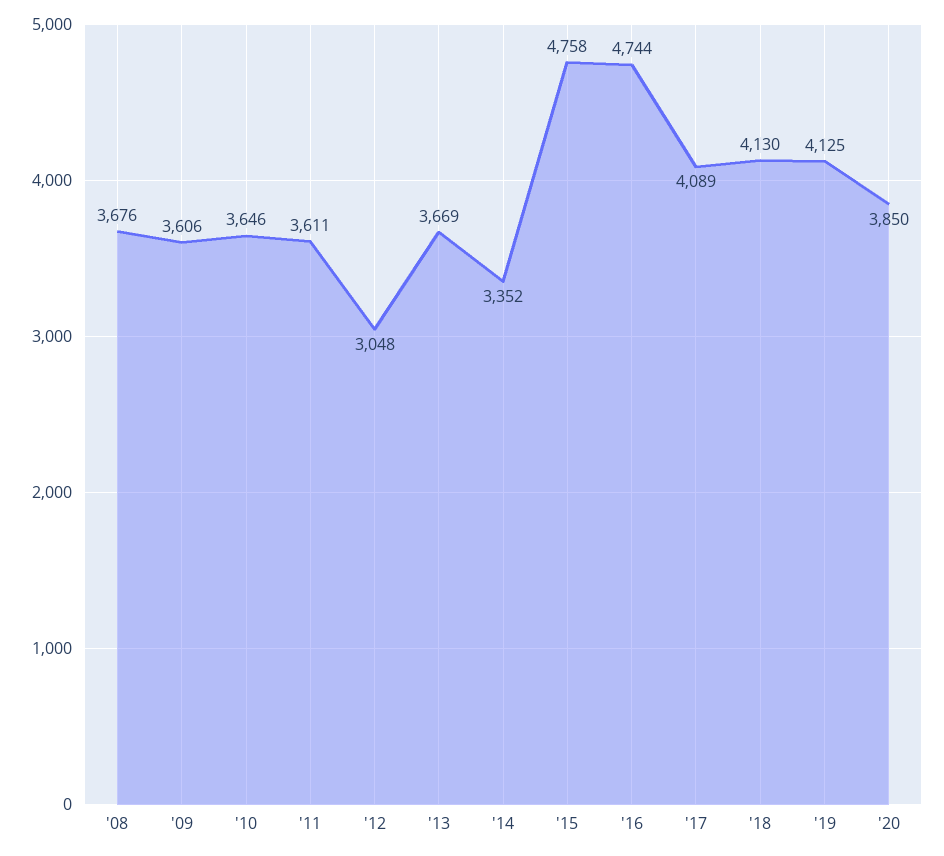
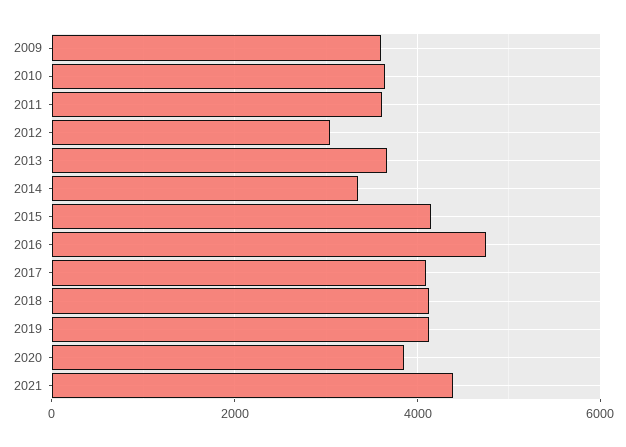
'08: 3676 -> none
'15: 4758 -> 4200
2021: none -> 4400

